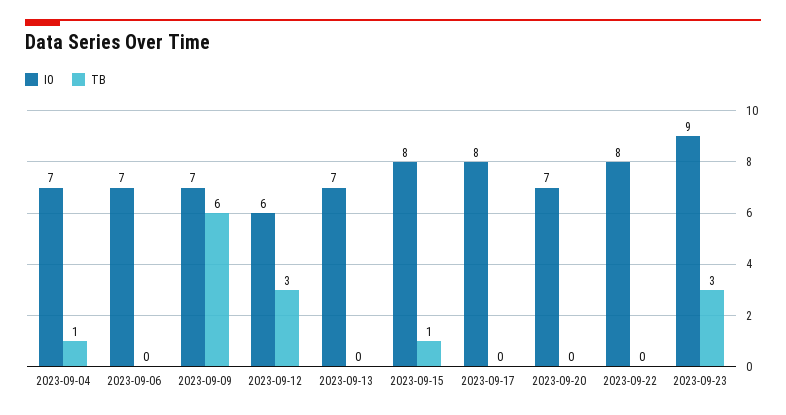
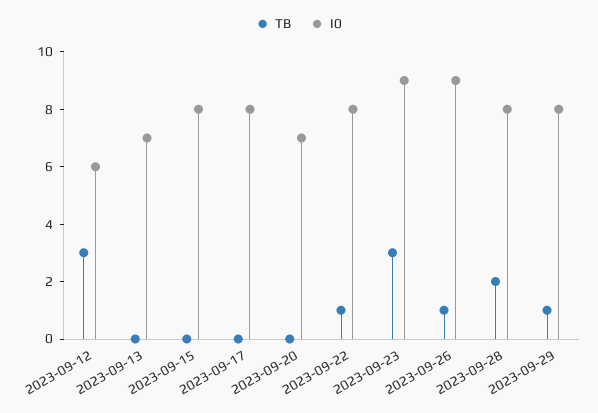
I0, 2023-09-04: 7 -> none
TB, 2023-09-04: 1 -> none
I0, 2023-09-06: 7 -> none
TB, 2023-09-06: 0 -> none
I0, 2023-09-09: 7 -> none
TB, 2023-09-09: 6 -> none
TB, 2023-09-15: 1 -> 0
TB, 2023-09-22: 0 -> 1
TB, 2023-09-26: none -> 1
I0, 2023-09-26: none -> 9
TB, 2023-09-28: none -> 2
I0, 2023-09-28: none -> 8
TB, 2023-09-29: none -> 1
I0, 2023-09-29: none -> 8

